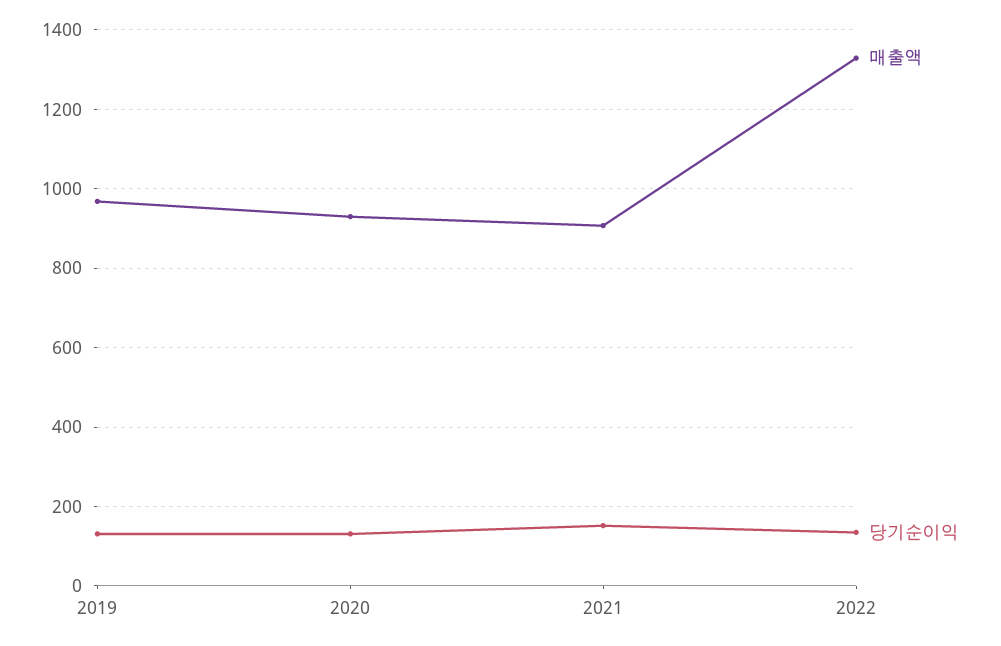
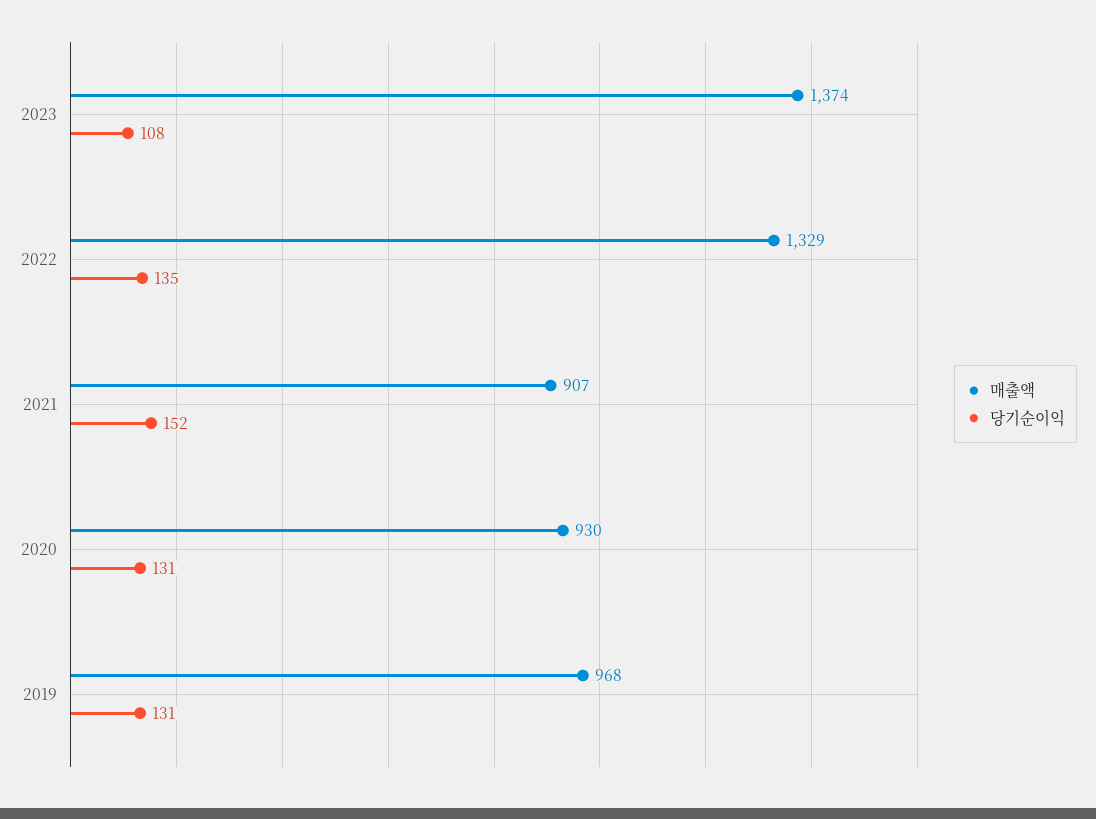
매출액, 2023: none -> 1374
당기순이익, 2023: none -> 108

